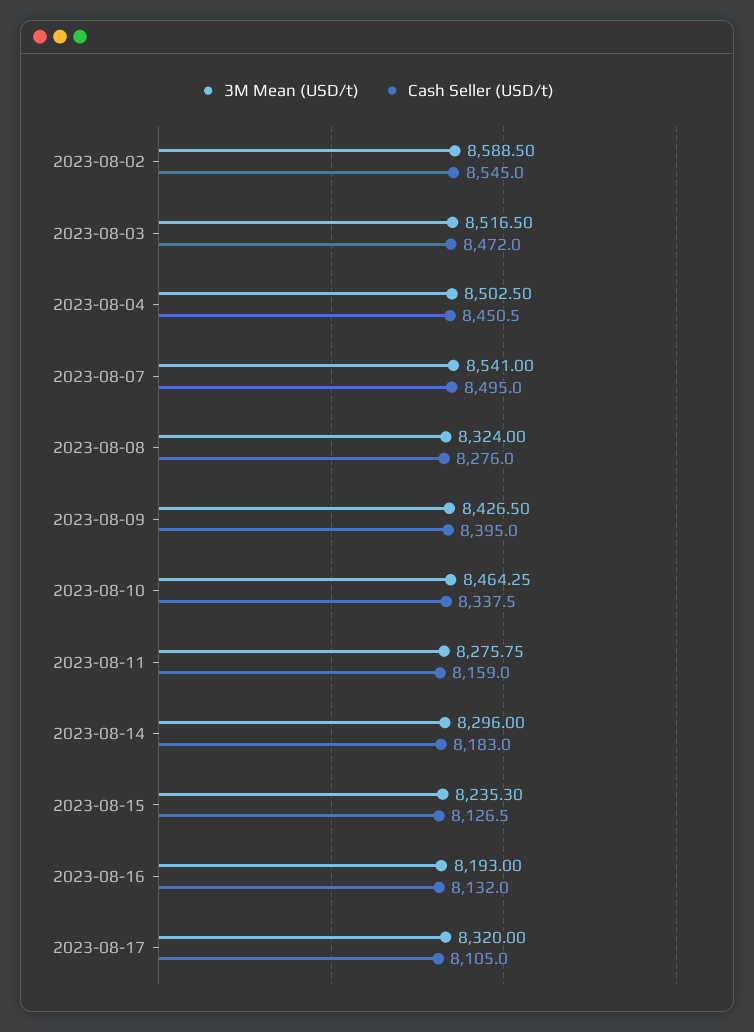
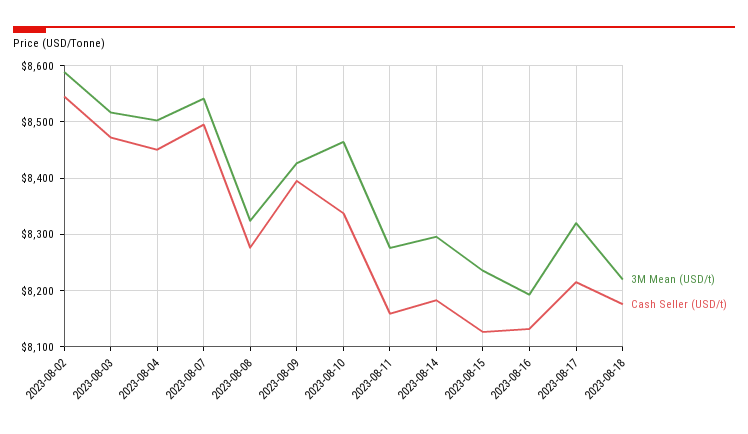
Cash Seller (USD/t), 2023-08-17: 8105 -> 8220
3M Mean (USD/t), 2023-08-18: none -> 8220
Cash Seller (USD/t), 2023-08-18: none -> 8180

